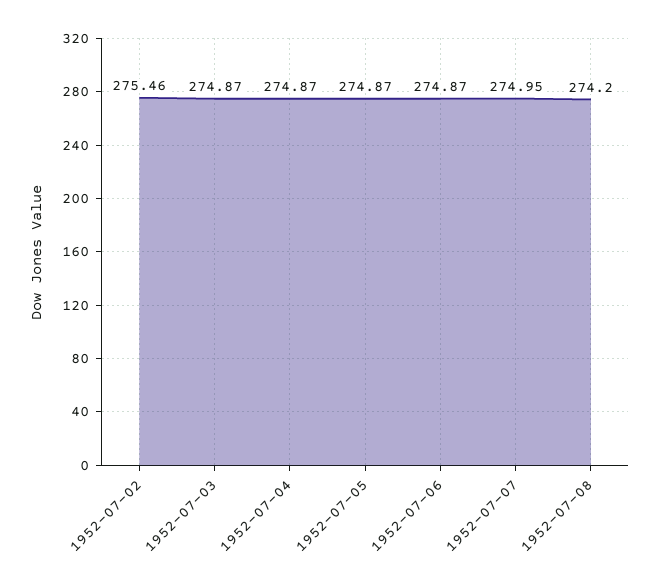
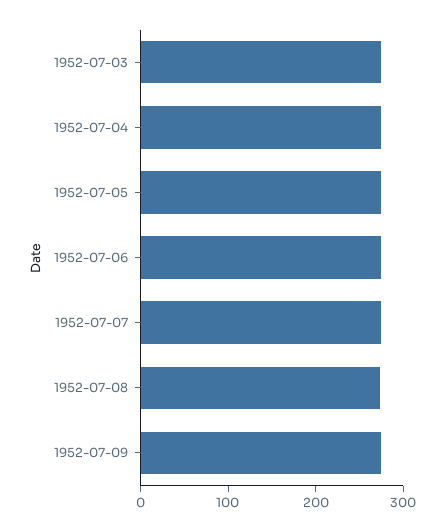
1952-07-02: 275.46 -> none
1952-07-09: none -> 280

